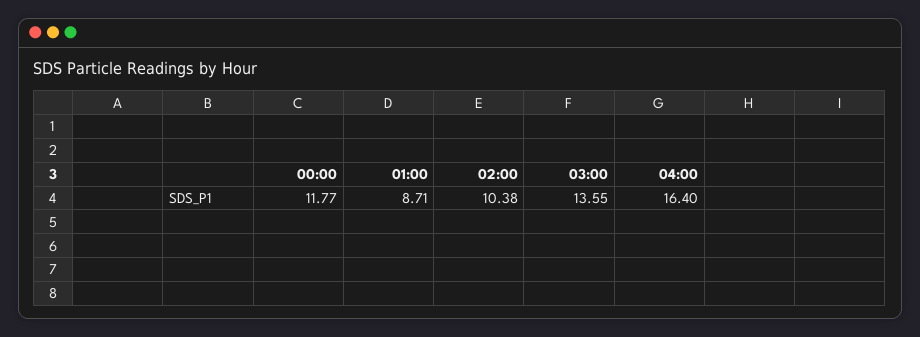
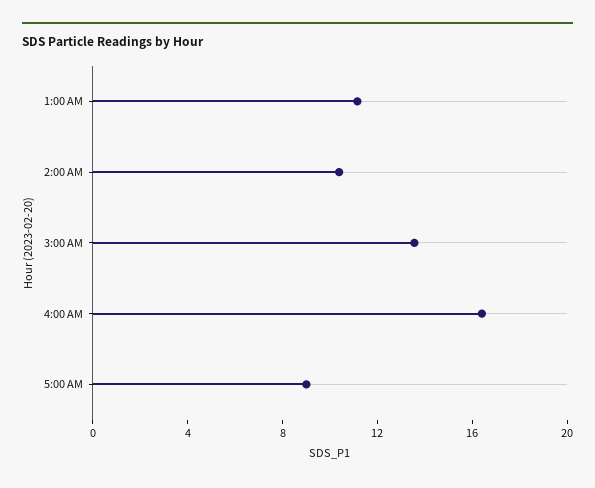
00:00: 11.77 -> none
01:00: 8.71 -> 11
5:00 AM: none -> 9

